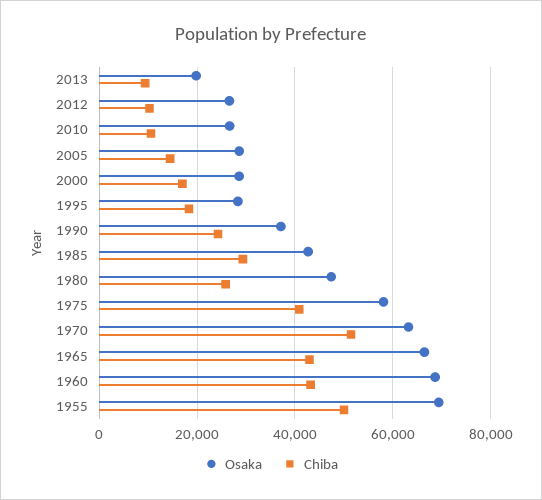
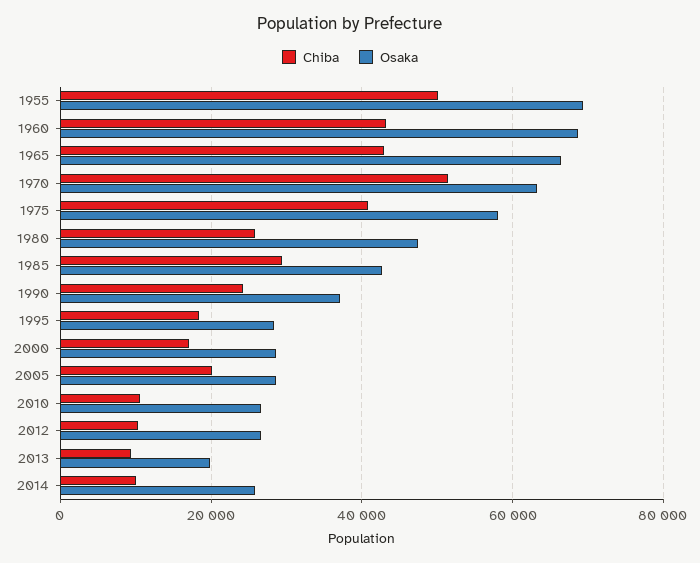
Chiba, 2005: 14000 -> 20000
Chiba, 2014: none -> 10000
Osaka, 2014: none -> 26000

